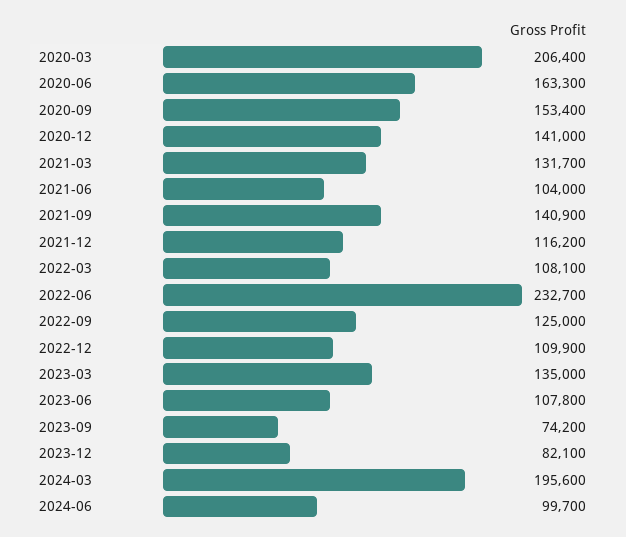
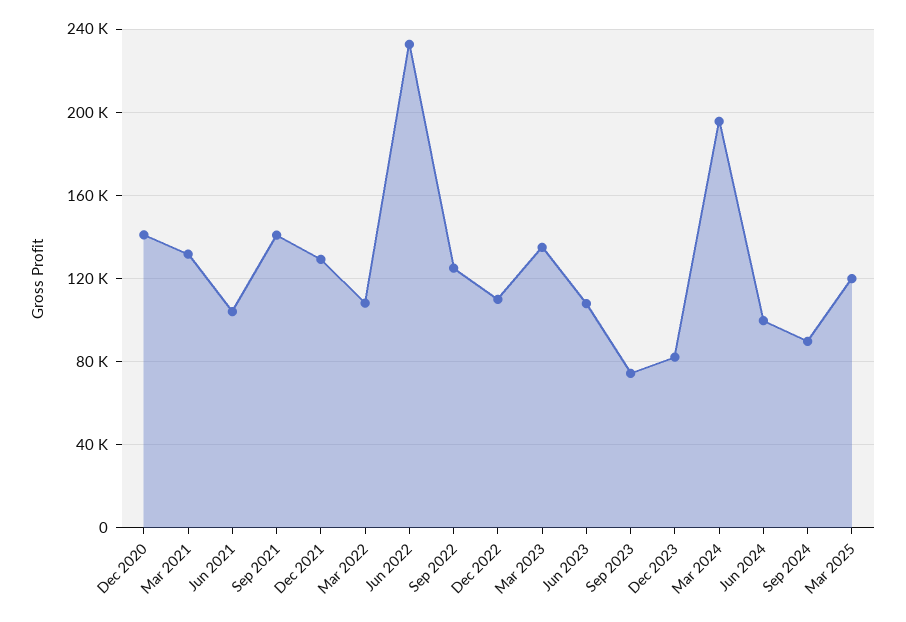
2020-03: 206400 -> none
2020-06: 163300 -> none
2020-09: 153400 -> none
2021-12: 116200 -> 130000
Sep 2024: none -> 90000
Mar 2025: none -> 120000

